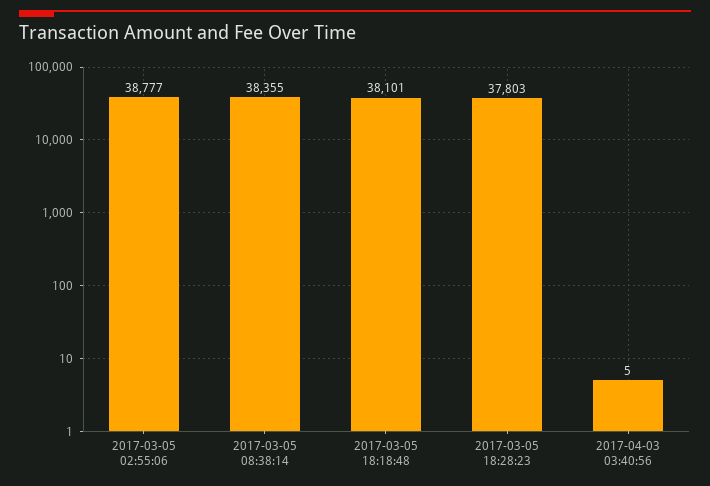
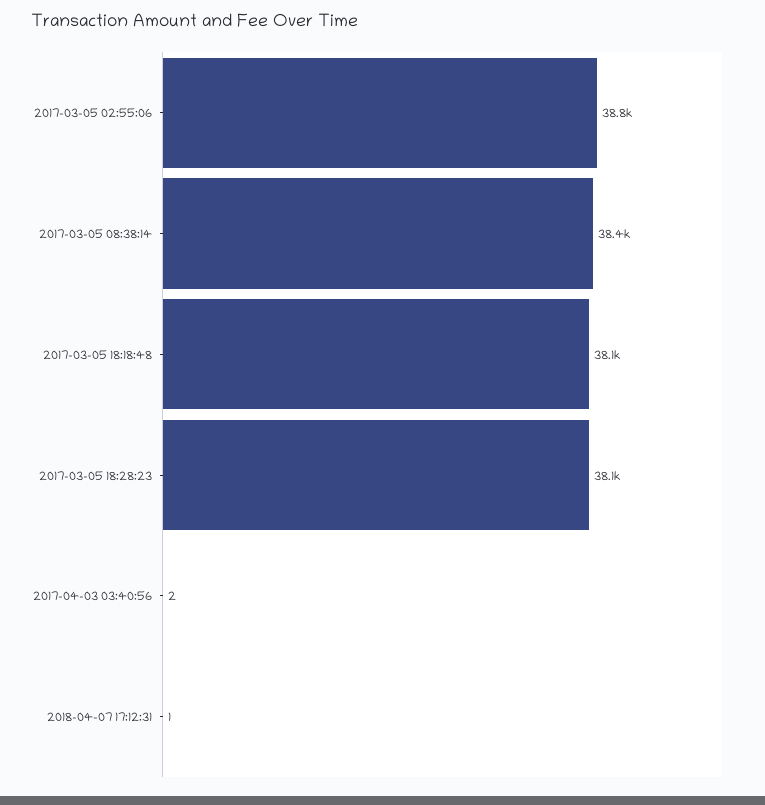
2017-03-05 18:28:23: 37803 -> 38100
2017-04-03 03:40:56: 5 -> 2
2018-04-07 17:12:31: none -> 1

